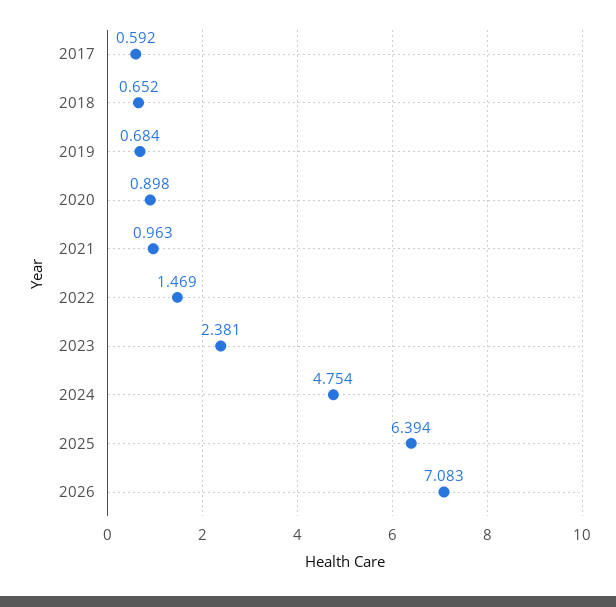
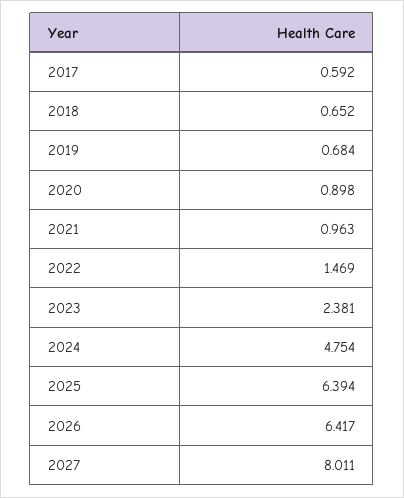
2026: 7.083 -> 6.417
2027: none -> 8.011

